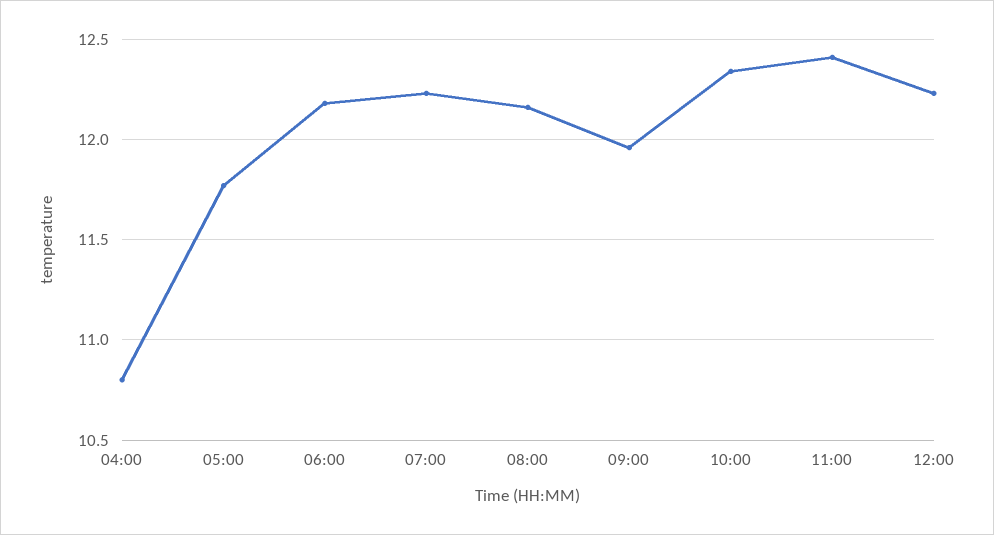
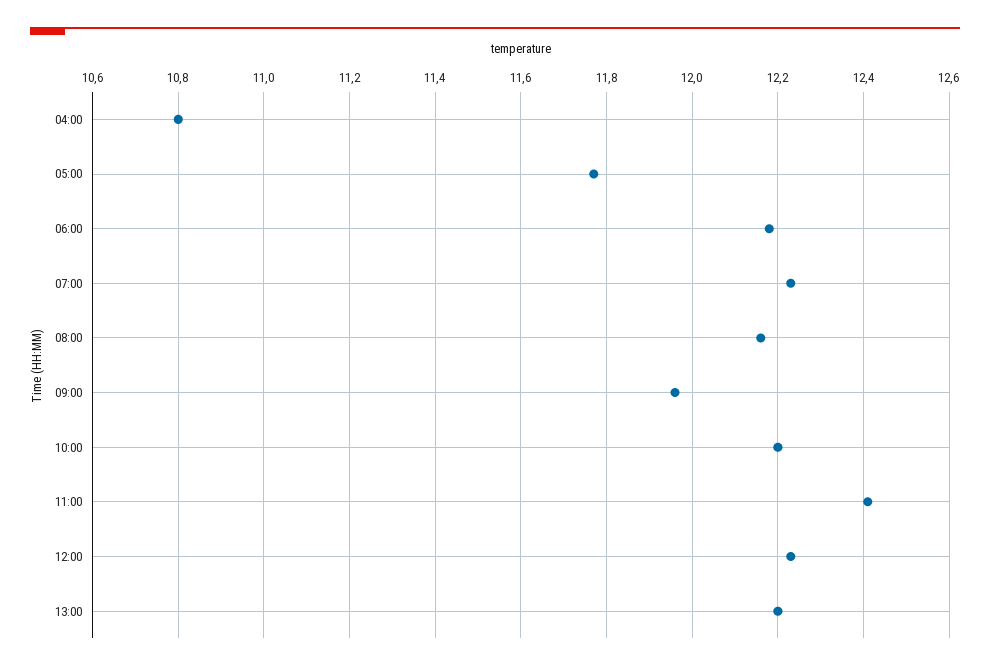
10:00: 12.35 -> 12.2
13:00: none -> 12.2

